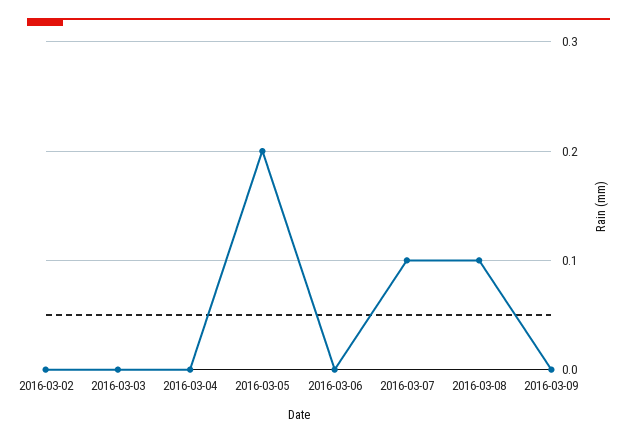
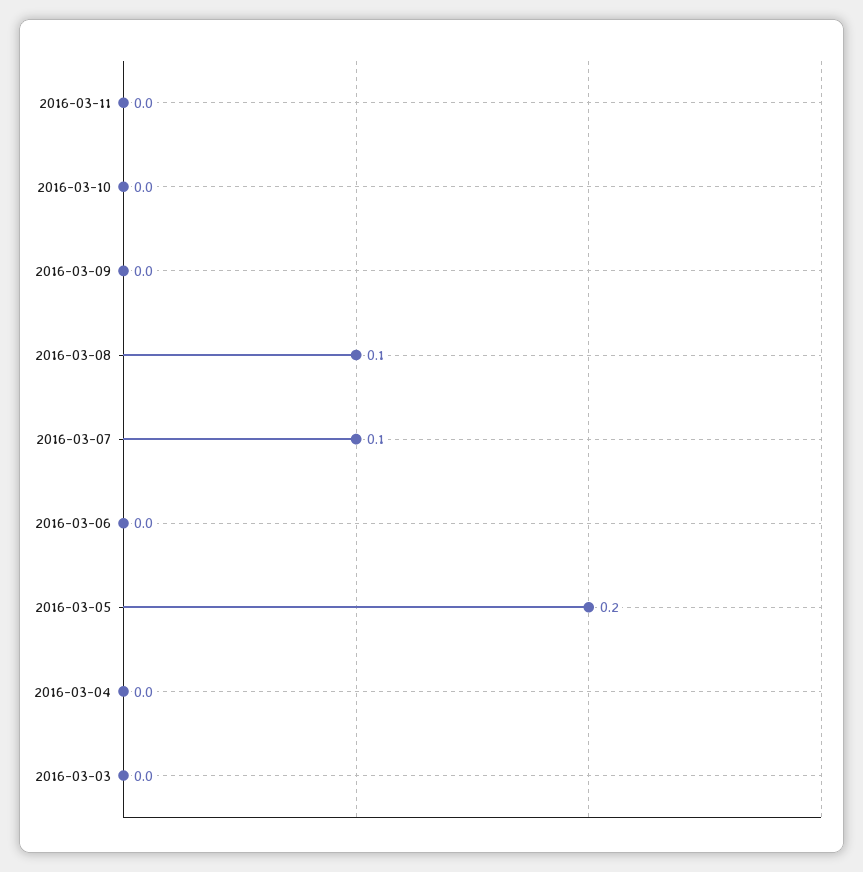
2016-03-02: 0 -> none
2016-03-11: none -> 0
2016-03-10: none -> 0

